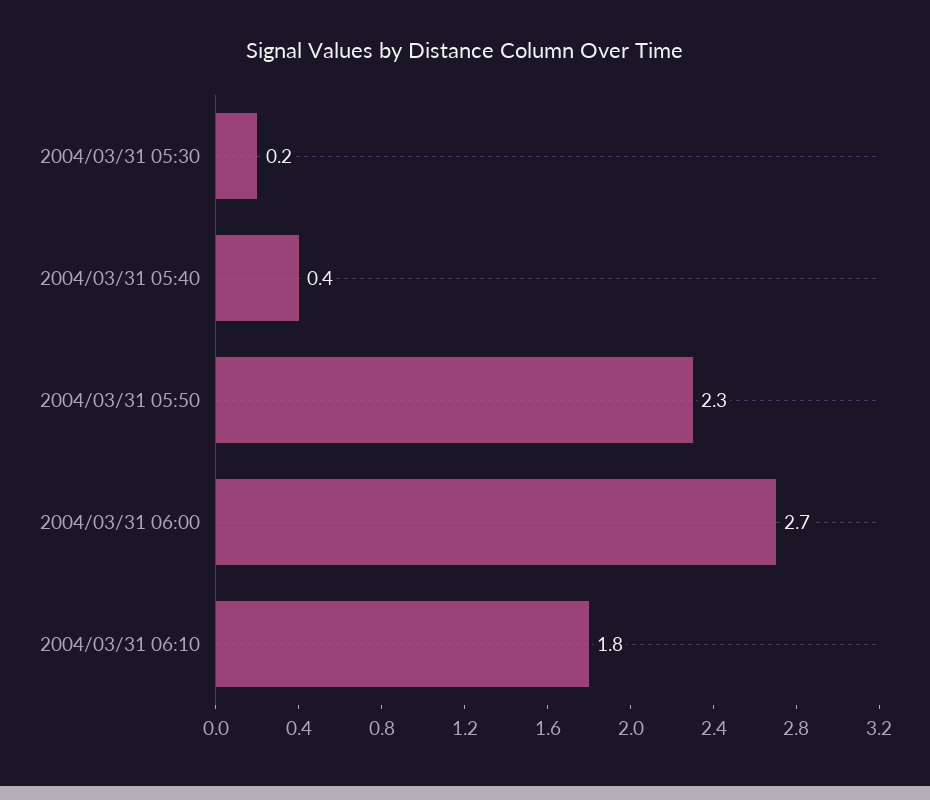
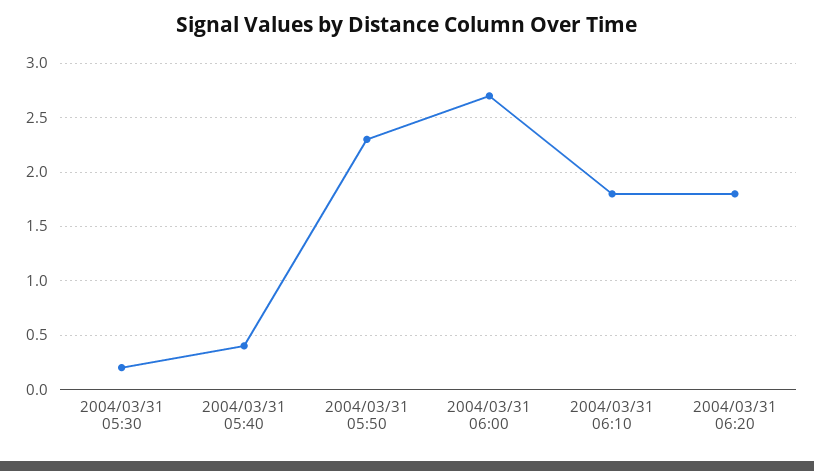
2004/03/31 06:20: none -> 1.8

